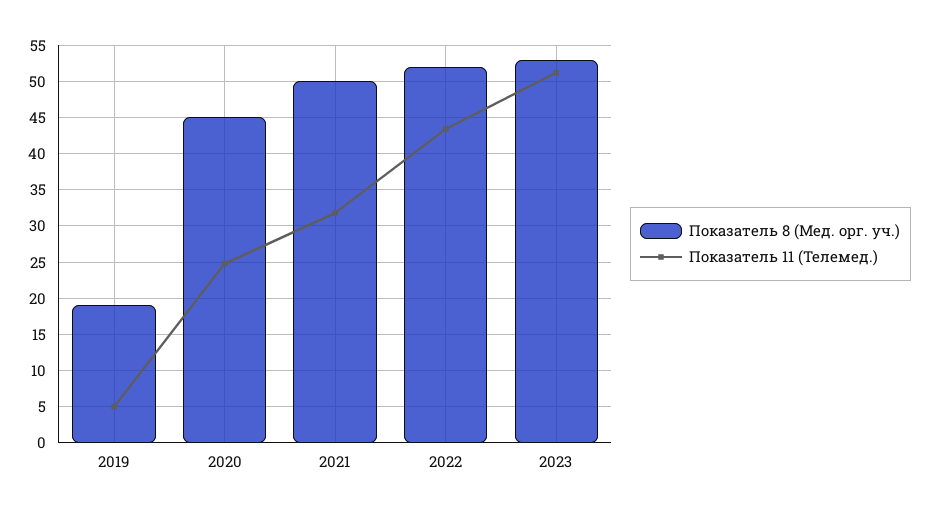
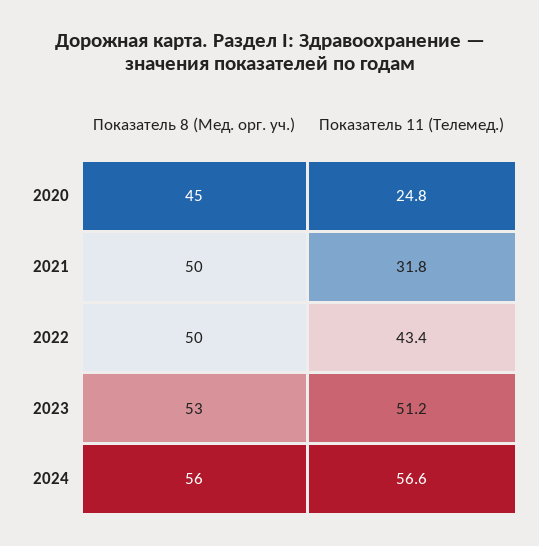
Показатель 8 (Мед. орг. уч.), 2019: 19 -> none
Показатель 11 (Телемед.), 2019: 5 -> none
Показатель 8 (Мед. орг. уч.), 2022: 52 -> 50
Показатель 8 (Мед. орг. уч.), 2024: none -> 56
Показатель 11 (Телемед.), 2024: none -> 56.6

